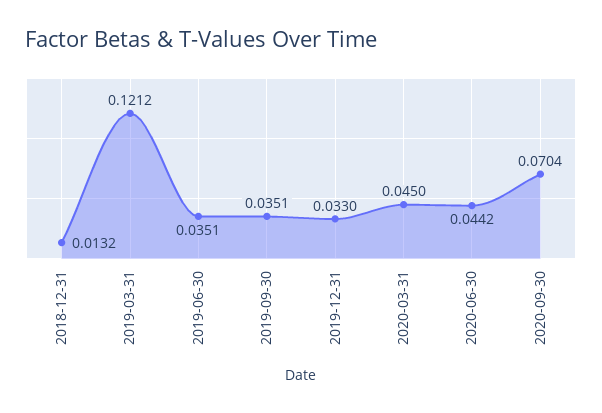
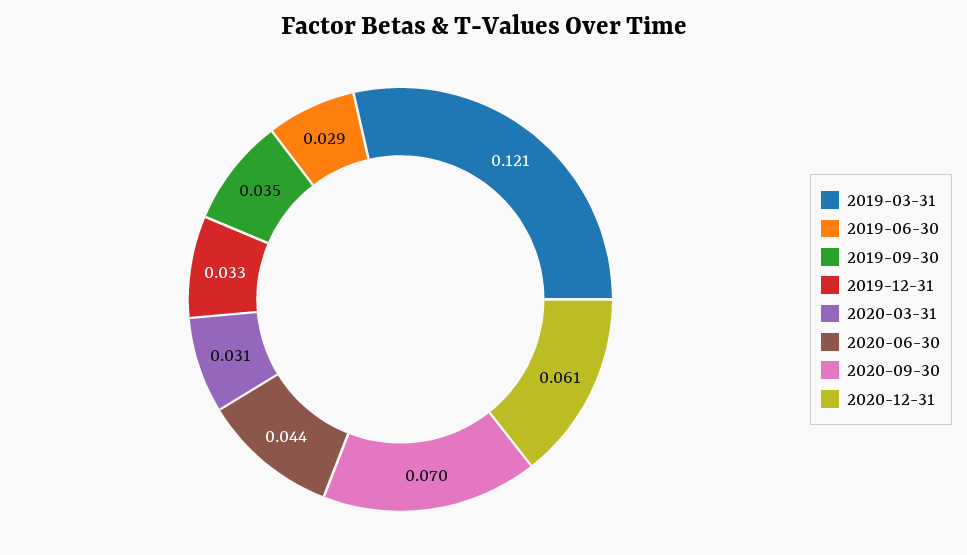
2018-12-31: 0.0132 -> none
2019-06-30: 0.0351 -> 0.029
2020-03-31: 0.045 -> 0.031
2020-12-31: none -> 0.061

